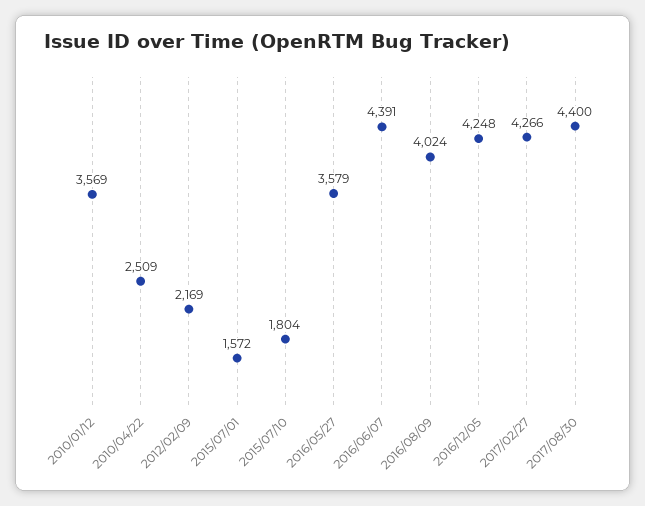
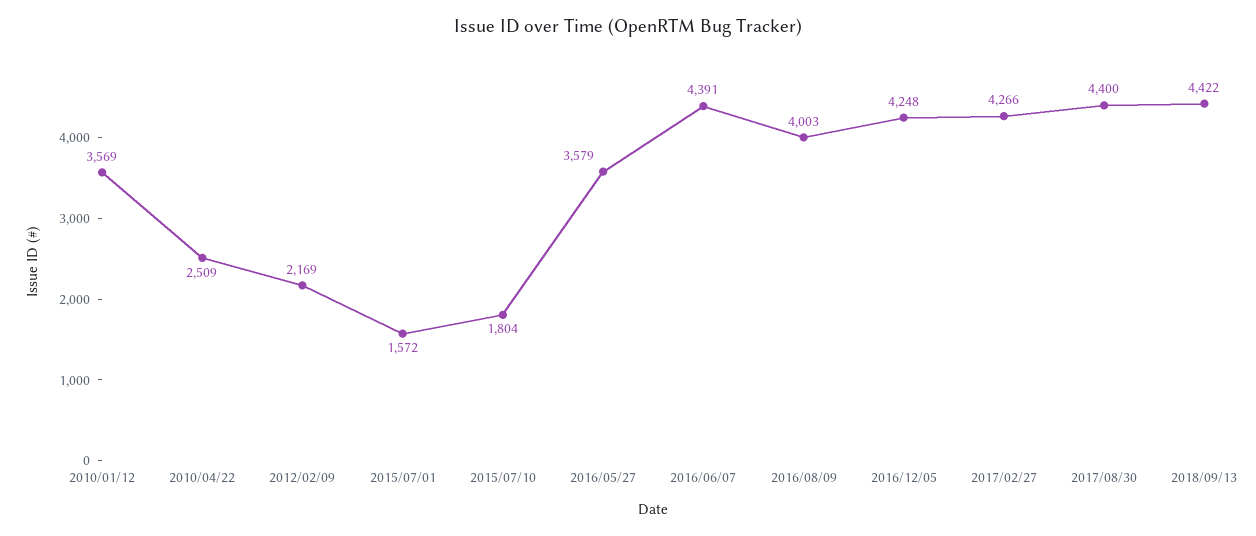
2016/08/09: 4024 -> 4003
2018/09/13: none -> 4422

